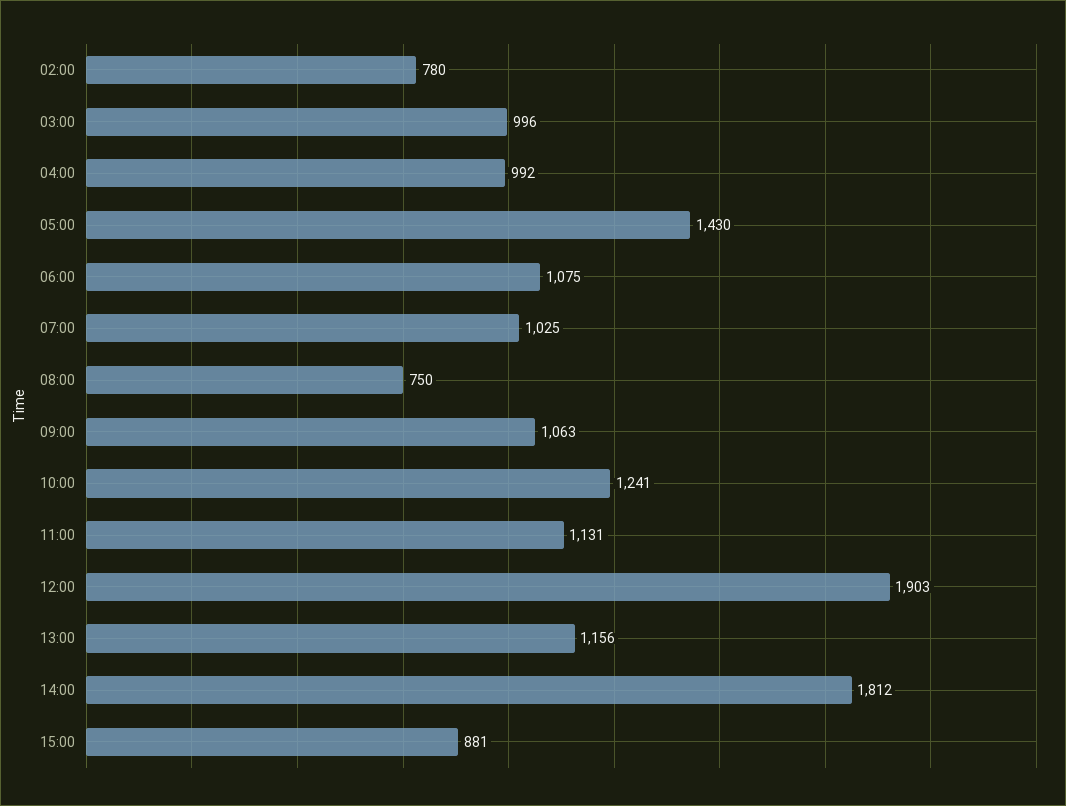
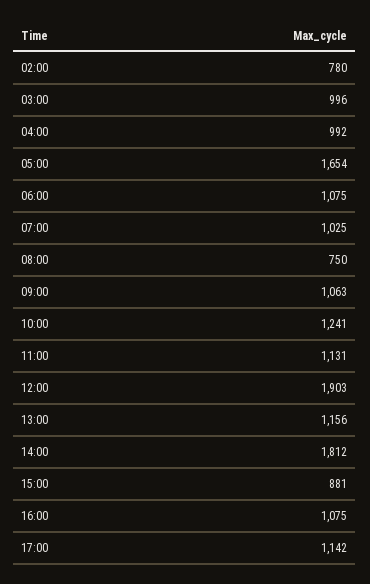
05:00: 1430 -> 1654
16:00: none -> 1075
17:00: none -> 1142

